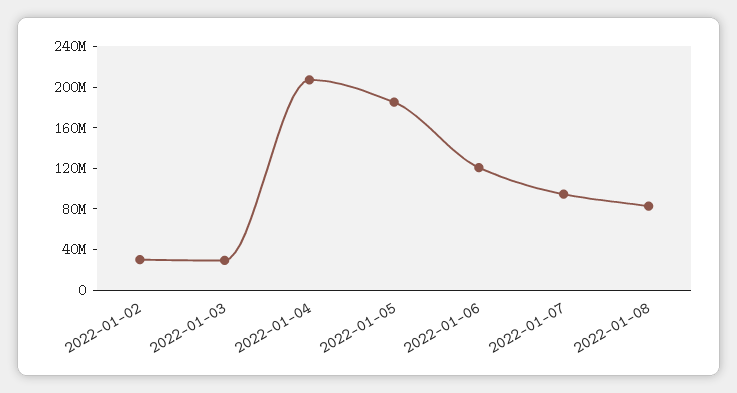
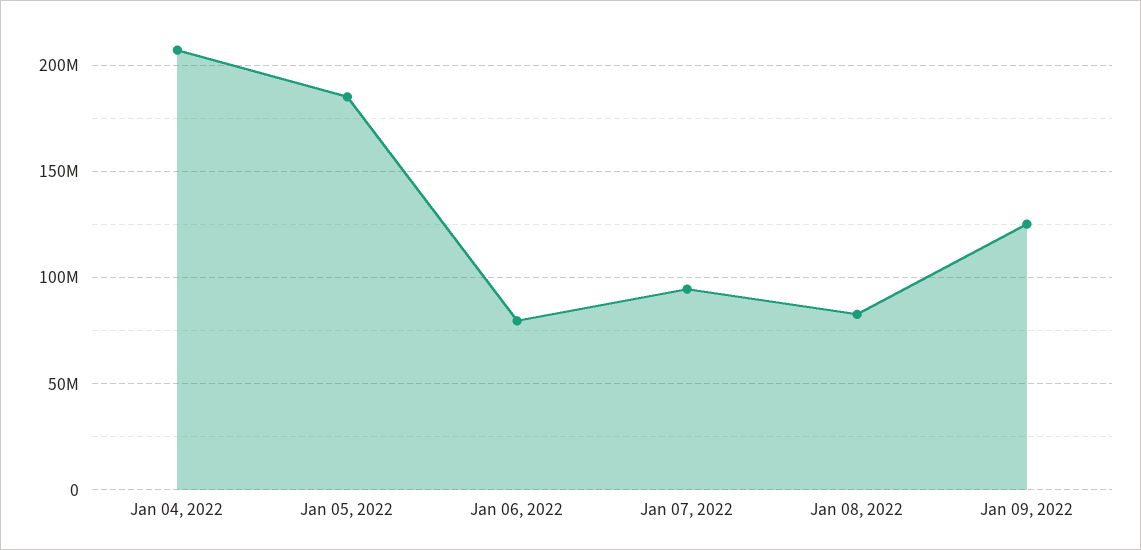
2022-01-02: 30000000 -> none
2022-01-03: 30000000 -> none
2022-01-06: 120000000 -> 80000000
Jan 09, 2022: none -> 125000000

